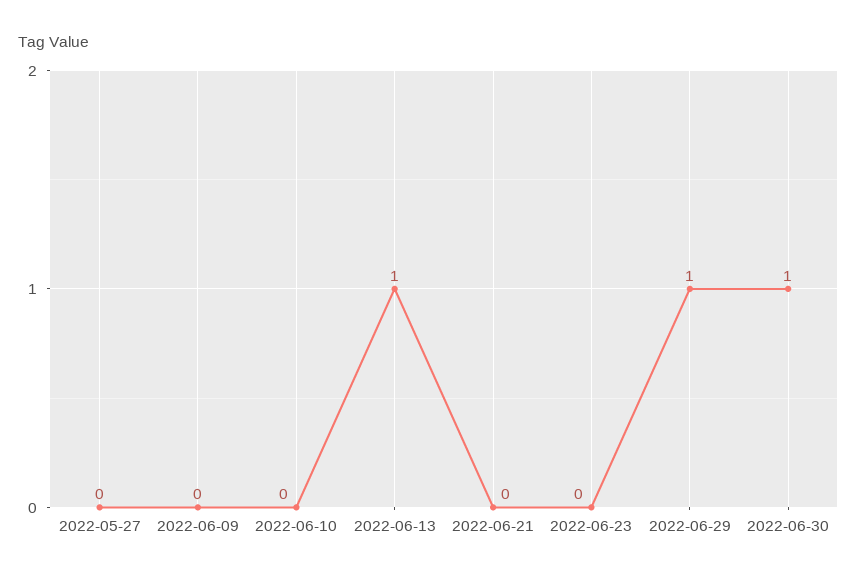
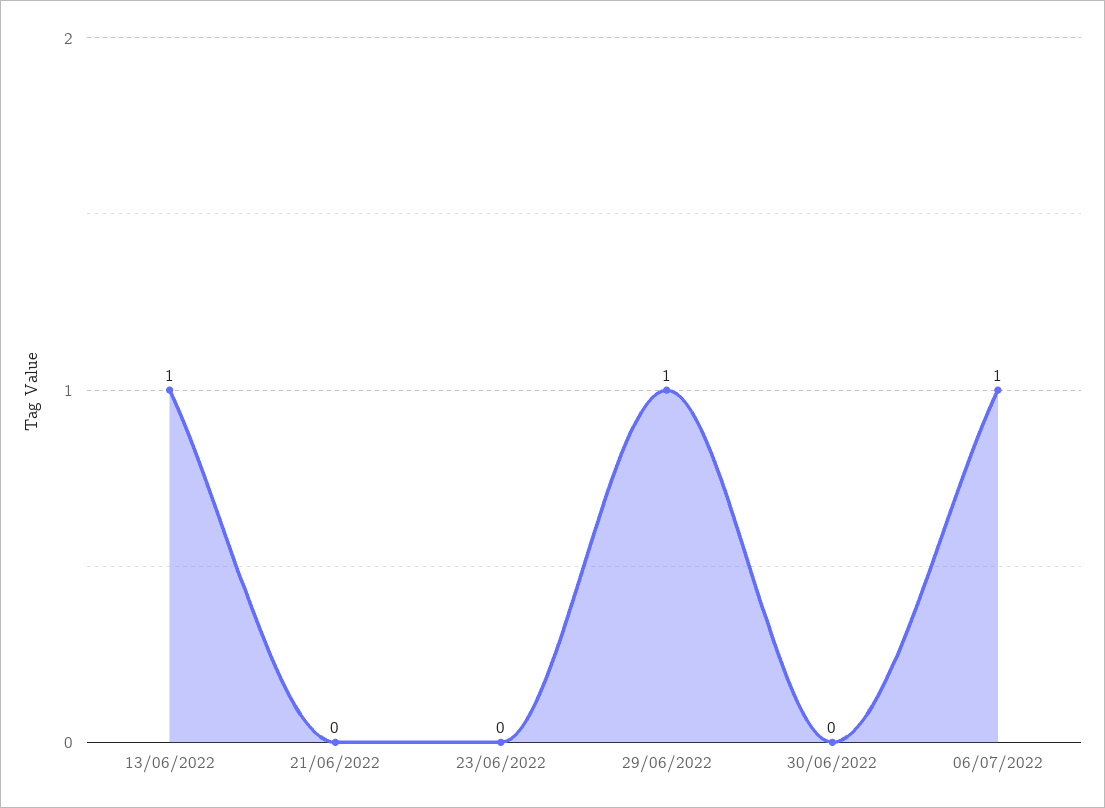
2022-05-27: 0 -> none
2022-06-09: 0 -> none
2022-06-10: 0 -> none
2022-06-30: 1 -> 0
06/07/2022: none -> 1

